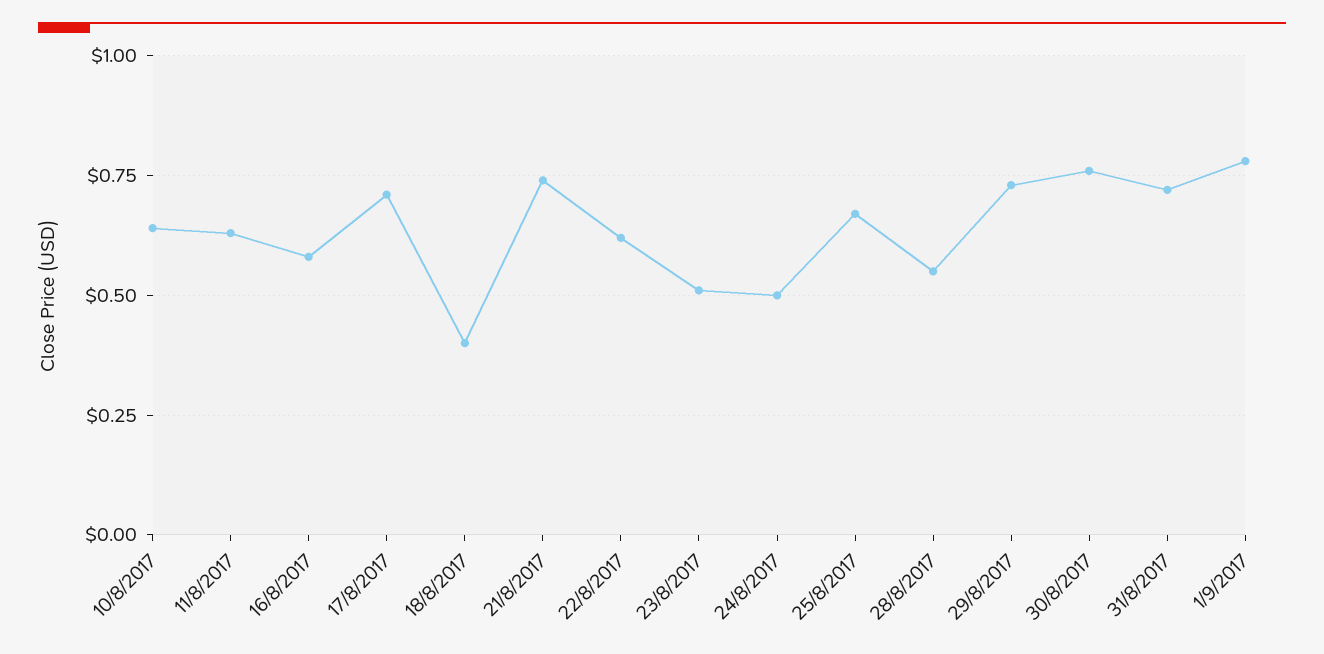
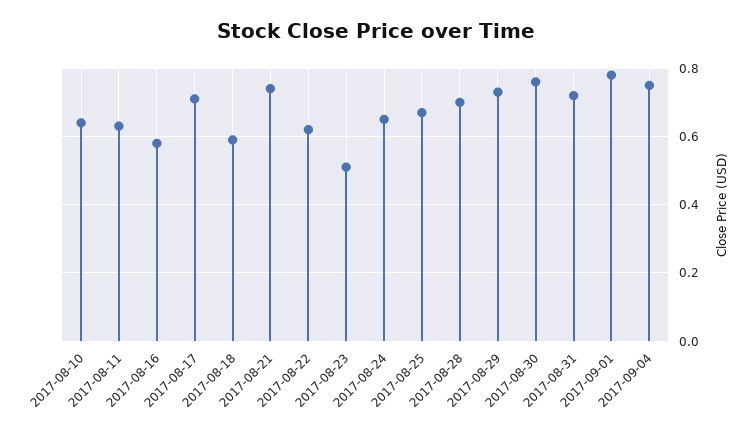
18/8/2017: 0.4 -> 0.6
24/8/2017: 0.5 -> 0.65
28/8/2017: 0.55 -> 0.7
2017-09-04: none -> 0.75

